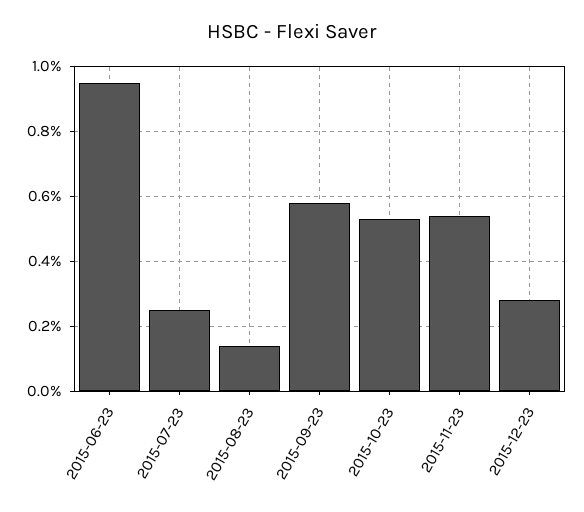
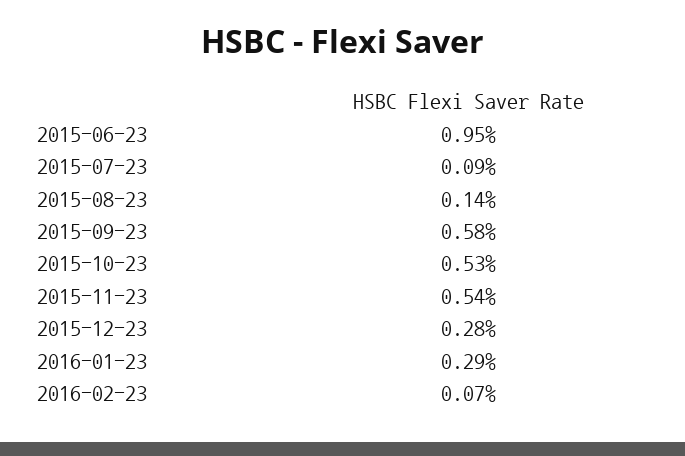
2015-07-23: 0.25 -> 0.09
2016-01-23: none -> 0.29
2016-02-23: none -> 0.07

